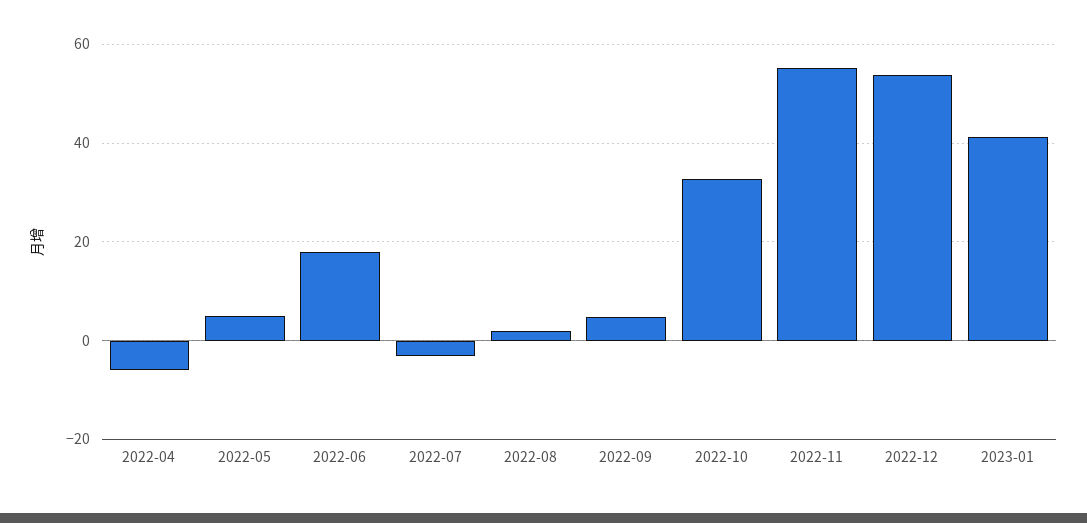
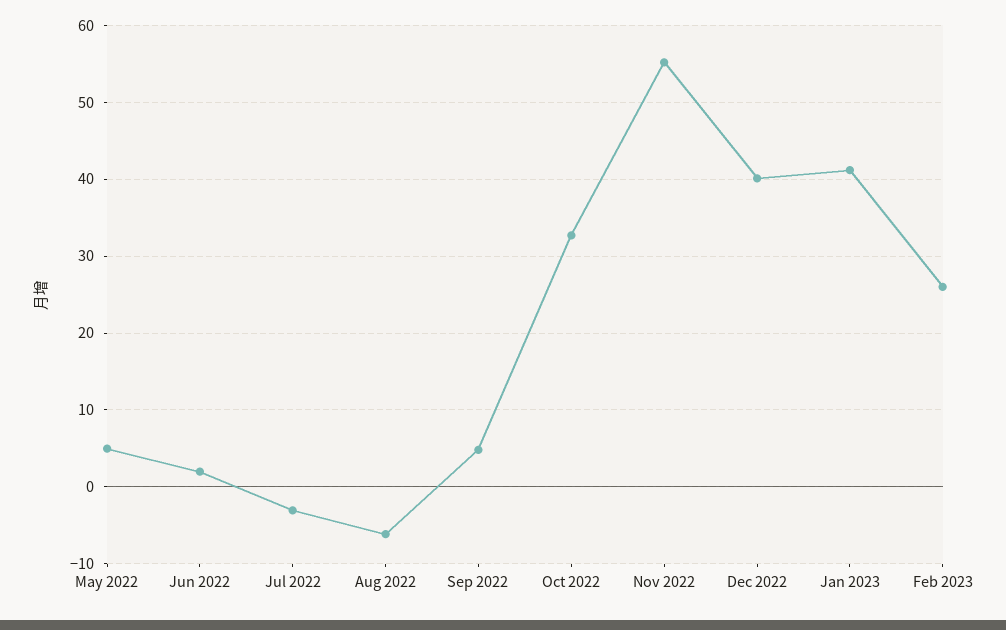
2022-04: -6 -> none
2022-06: 18 -> 2
2022-08: 2 -> -6
2022-12: 54 -> 40
Feb 2023: none -> 26

